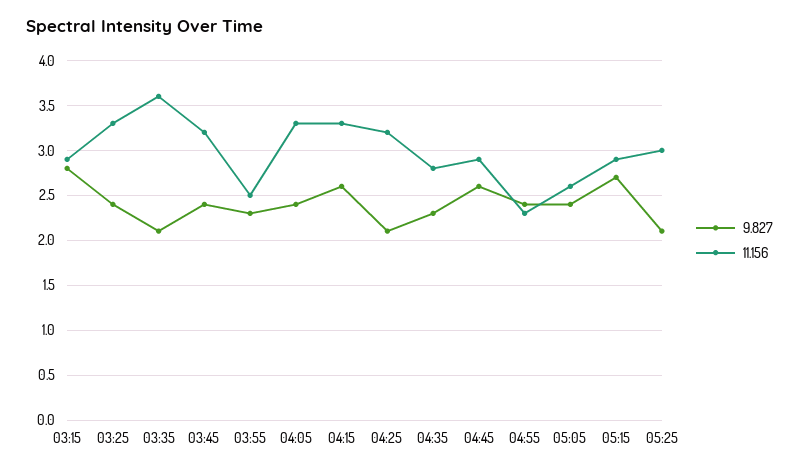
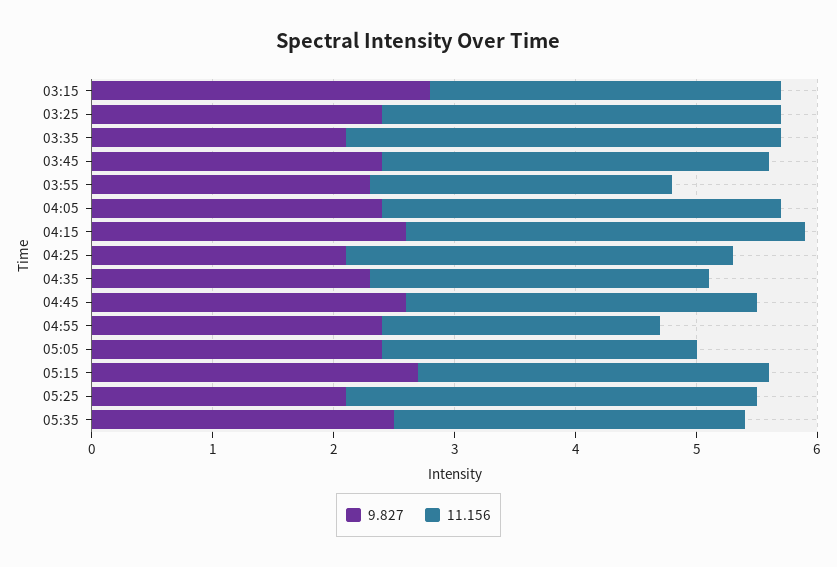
11.156, 05:25: 3 -> 3.4
9.827, 05:35: none -> 2.5
11.156, 05:35: none -> 2.9

